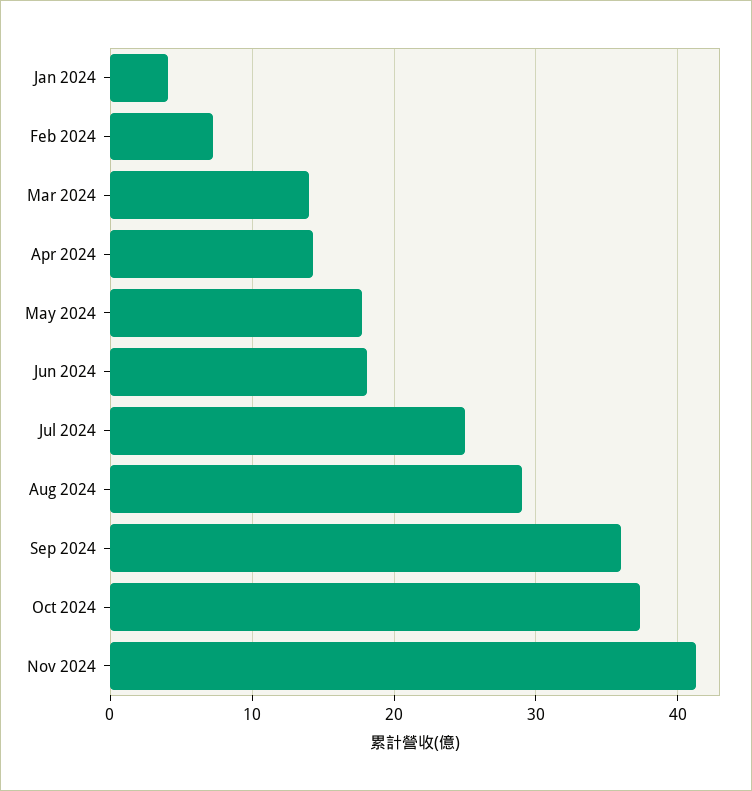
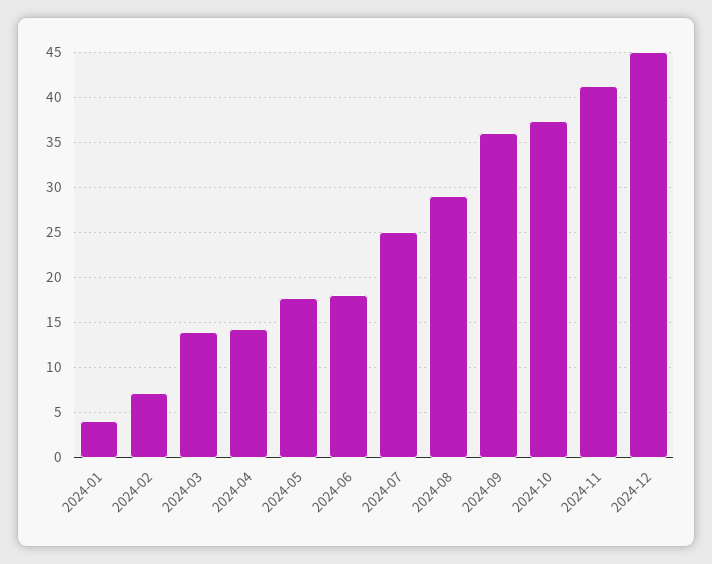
2024-12: none -> 45

